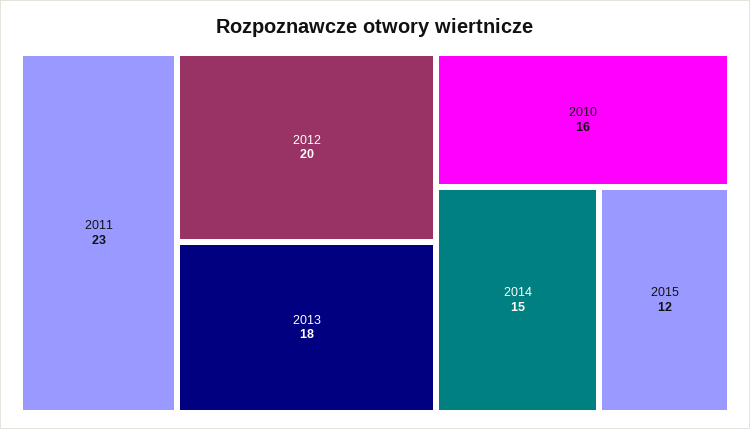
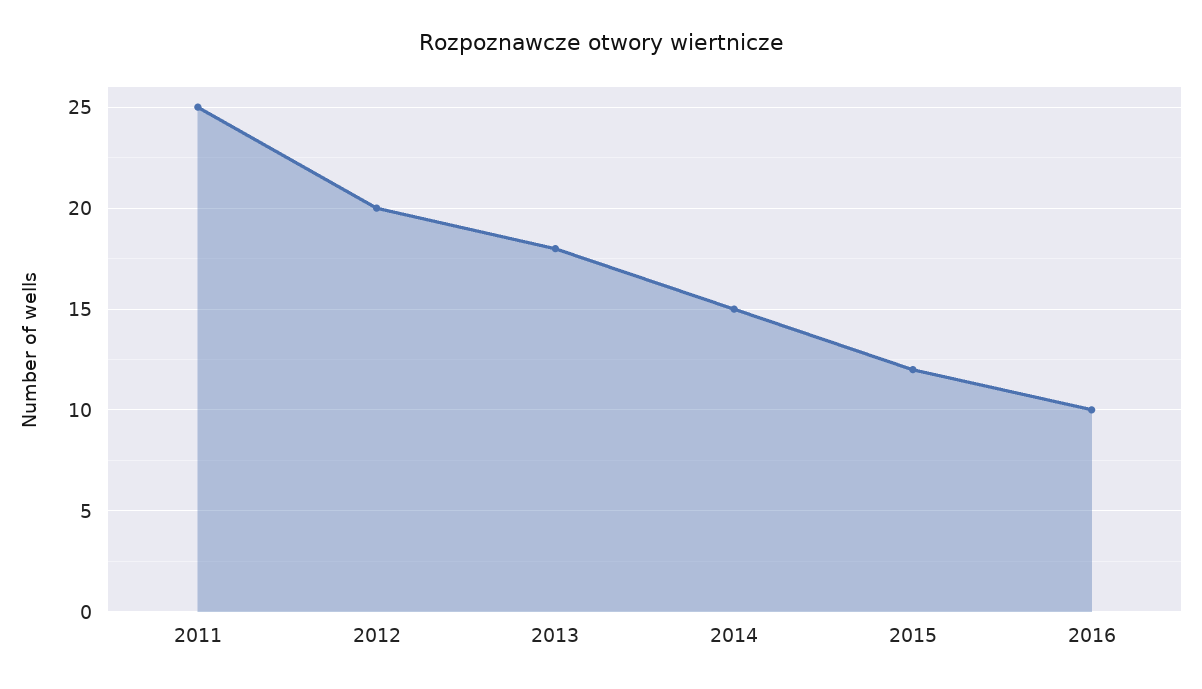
2011: 23 -> 25
2010: 16 -> none
2016: none -> 10

